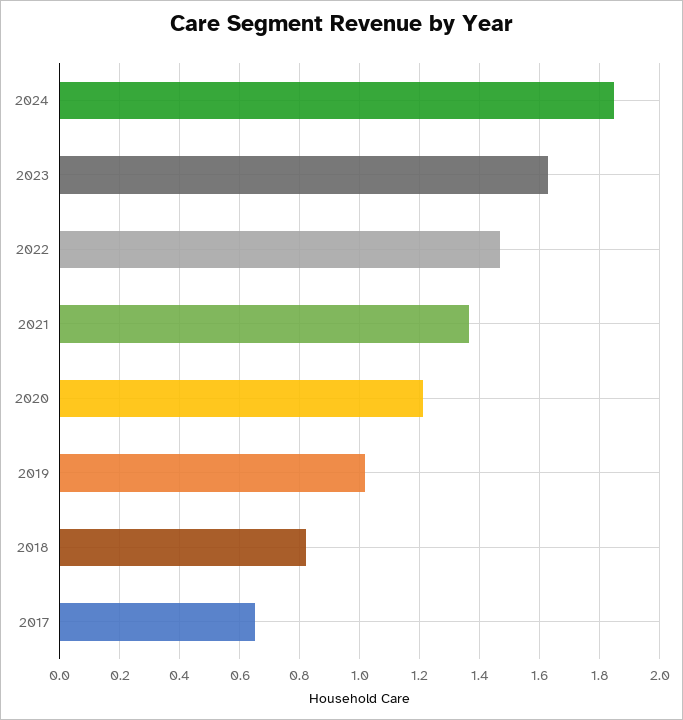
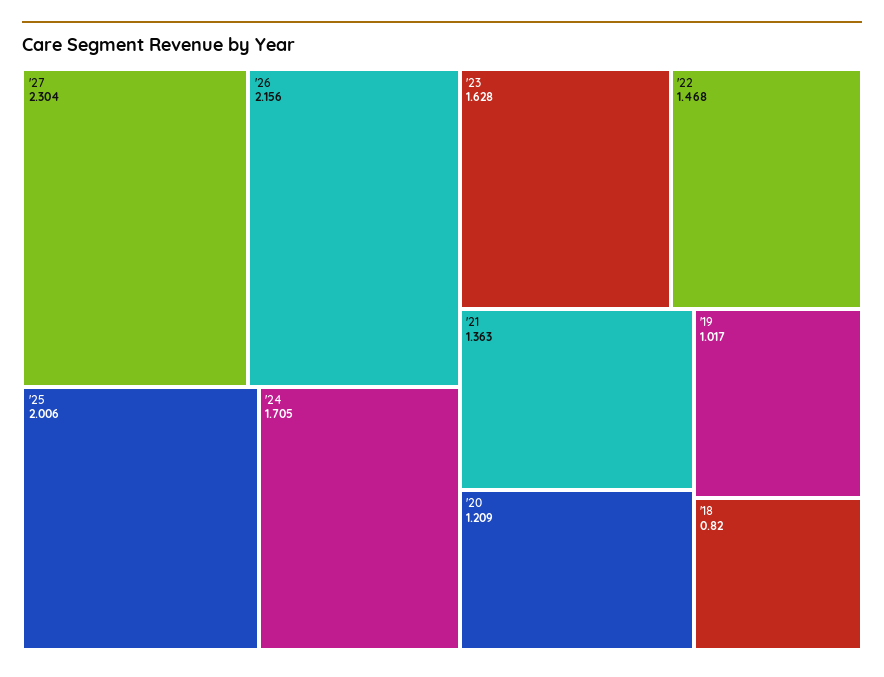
2024: 1.85 -> 1.705
2017: 0.65 -> none
'27: none -> 2.304
'26: none -> 2.156
'25: none -> 2.006

